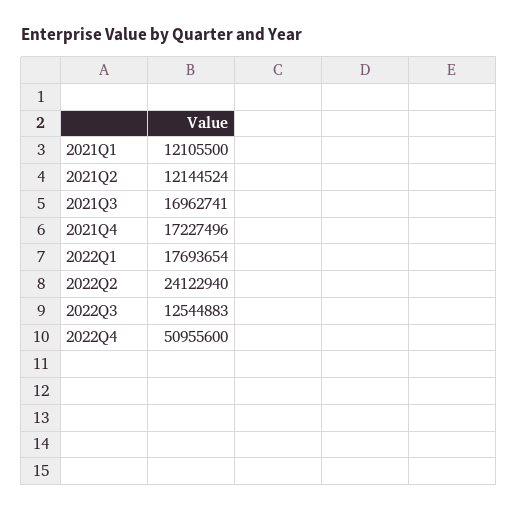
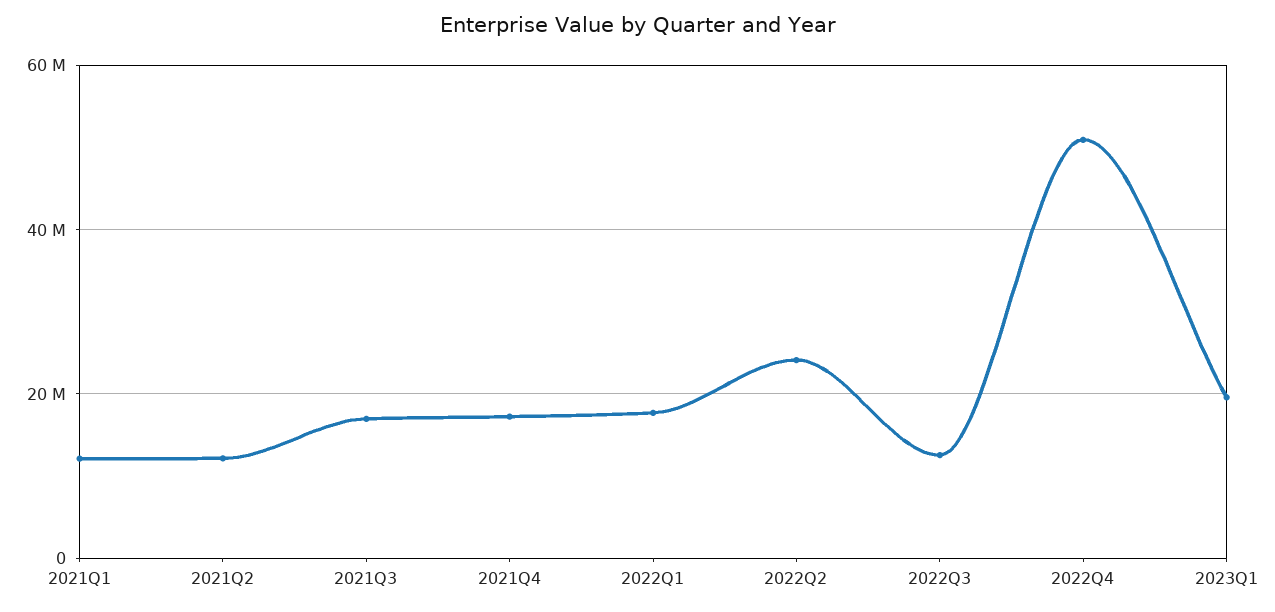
2023Q1: none -> 20000000

